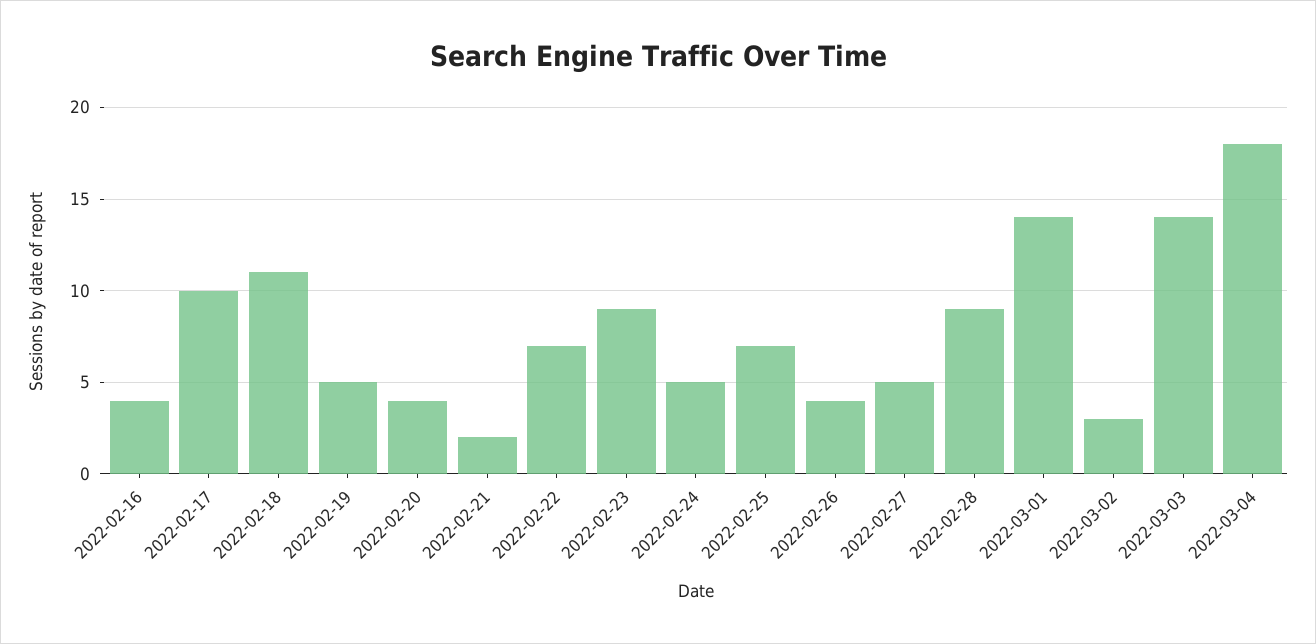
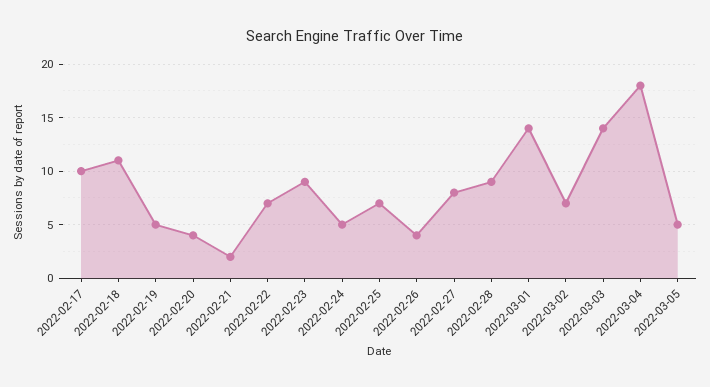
2022-02-16: 4 -> none
2022-02-27: 5 -> 8
2022-03-02: 3 -> 7
2022-03-05: none -> 5

